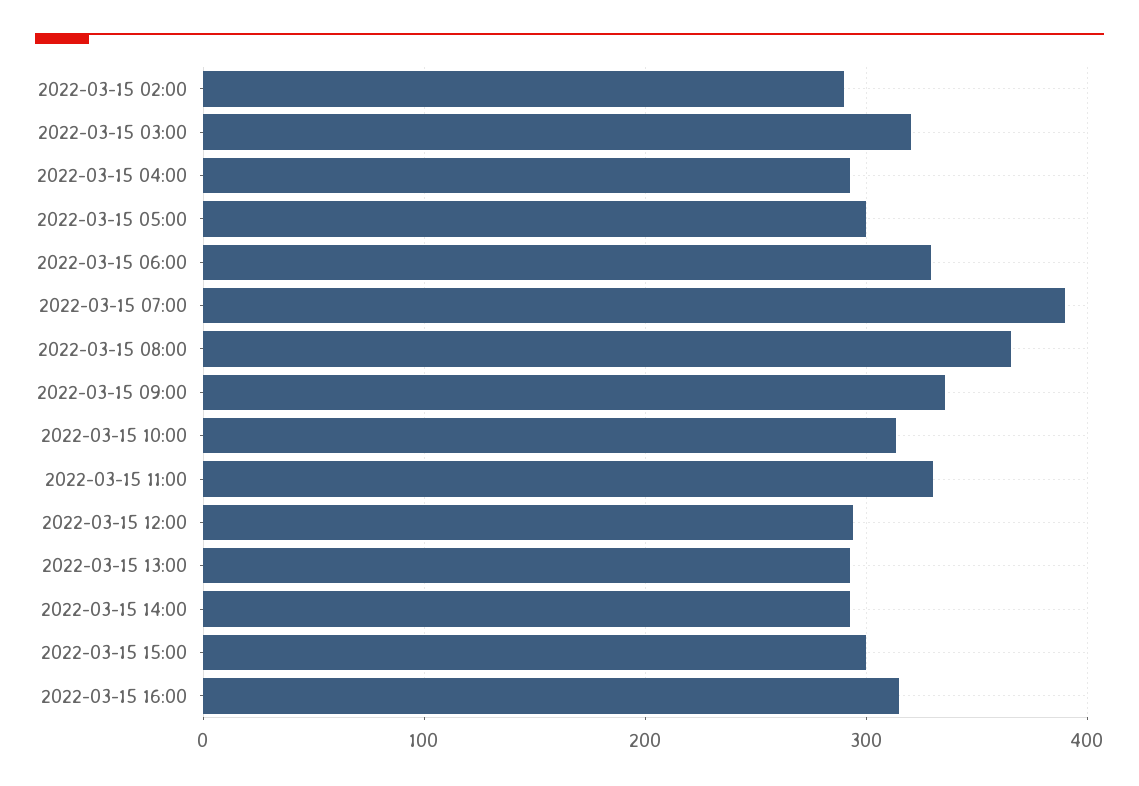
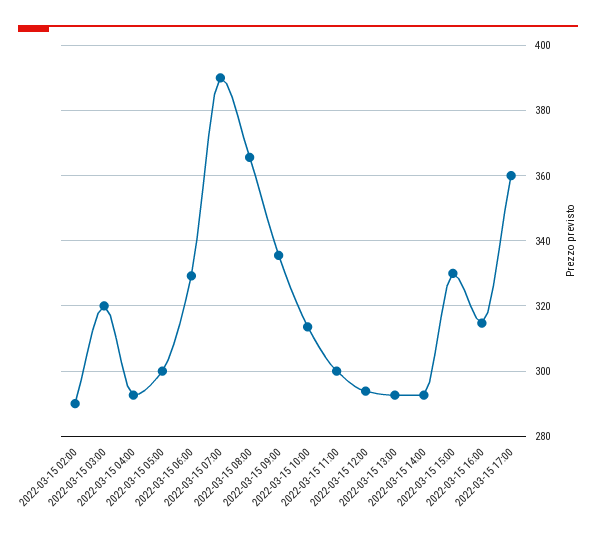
2022-03-15 11:00: 330 -> 300
2022-03-15 15:00: 300 -> 330
2022-03-15 17:00: none -> 360

